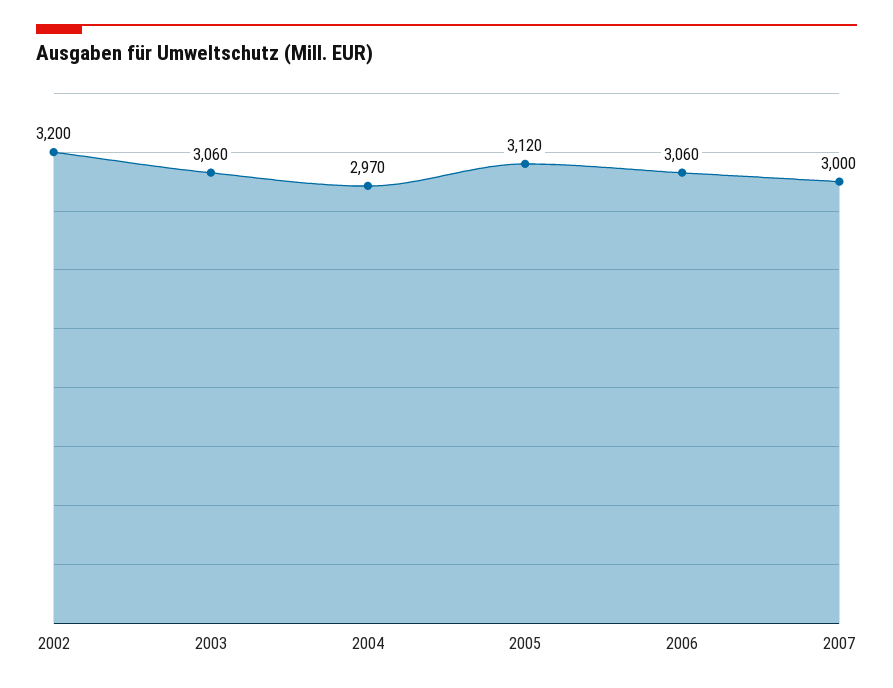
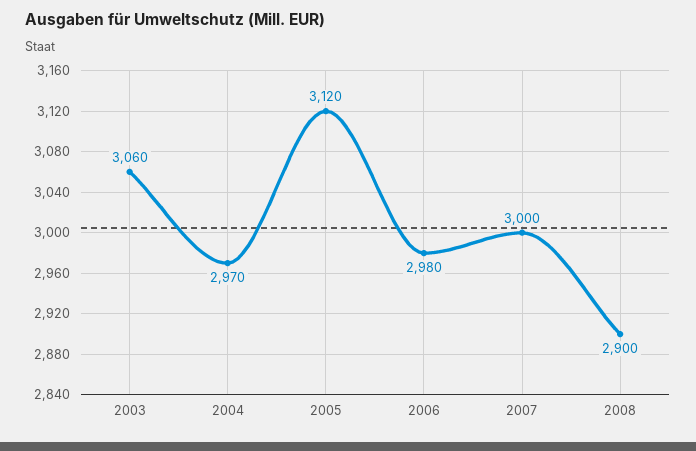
2002: 3200 -> none
2006: 3060 -> 2980
2008: none -> 2900

